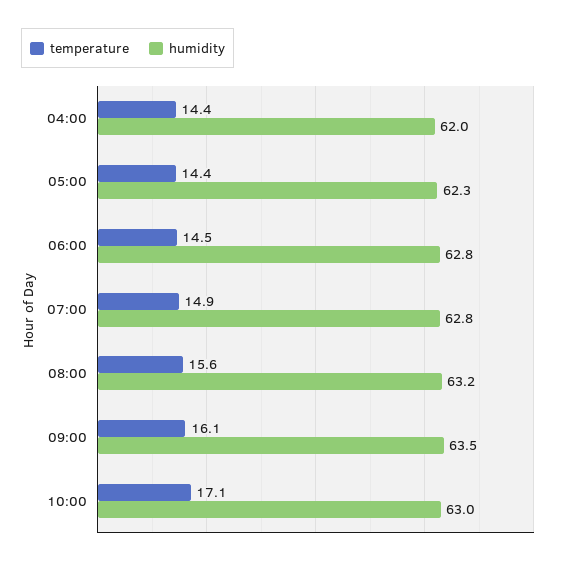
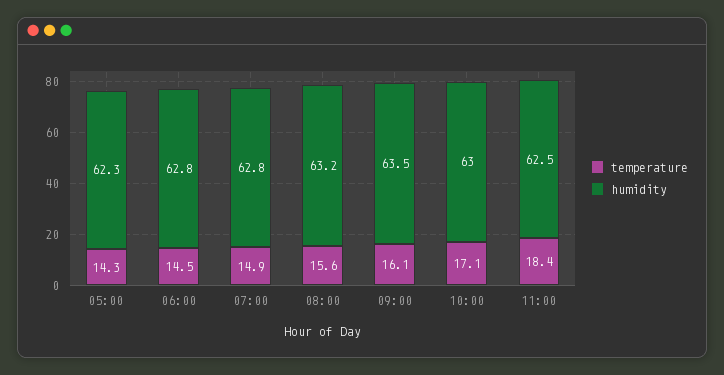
temperature, 04:00: 14.4 -> none
humidity, 04:00: 62 -> none
temperature, 05:00: 14.4 -> 14.3
temperature, 11:00: none -> 18.4
humidity, 11:00: none -> 62.5

